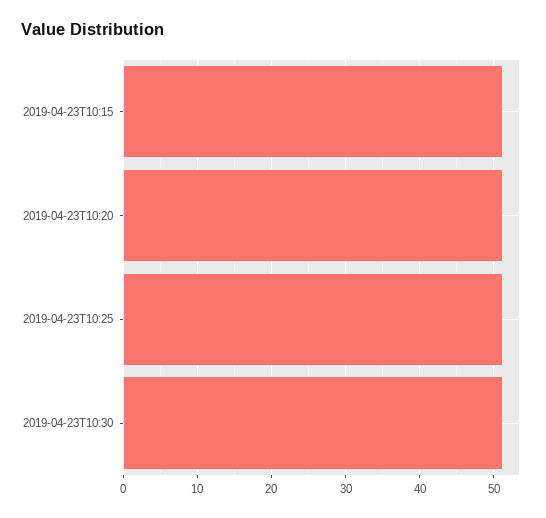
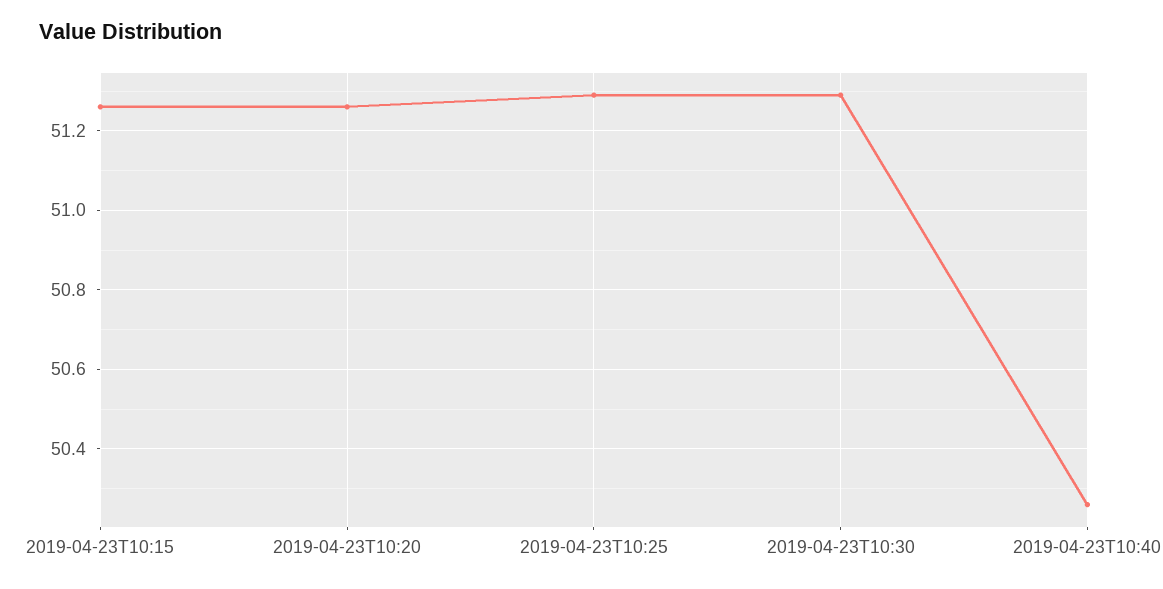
2019-04-23T10:40: none -> 50.25

